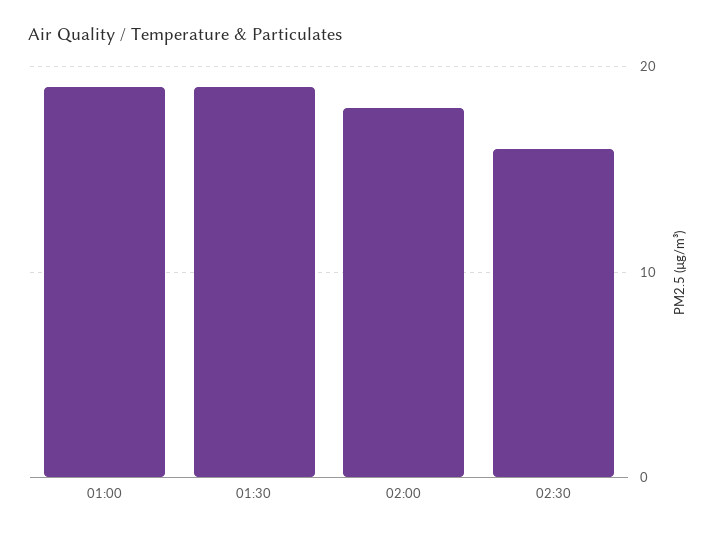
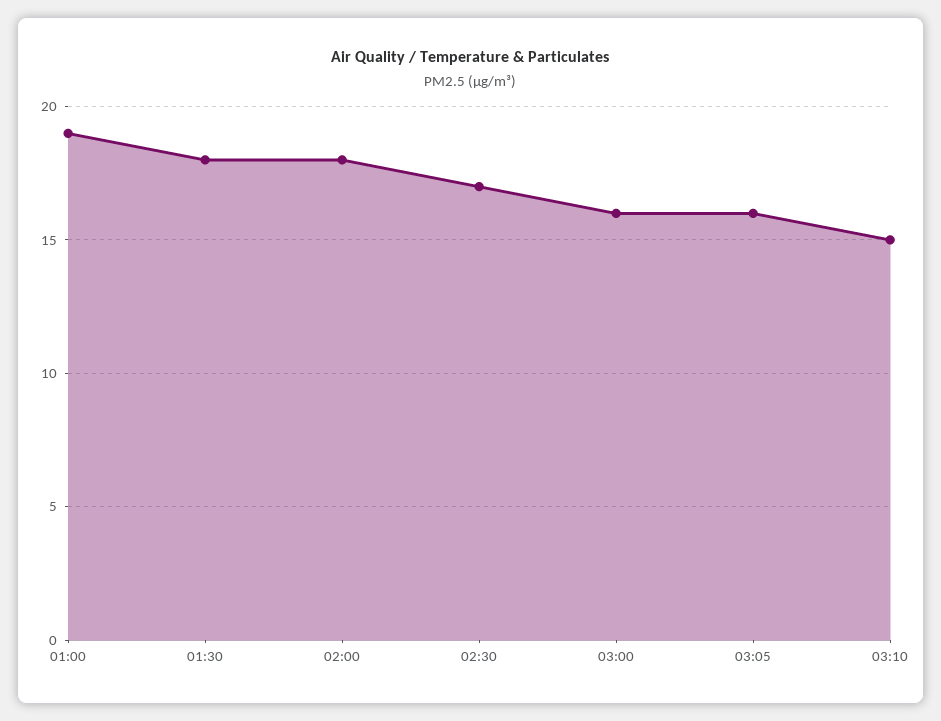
01:30: 19 -> 18
02:30: 16 -> 17
03:00: none -> 16
03:05: none -> 16
03:10: none -> 15

